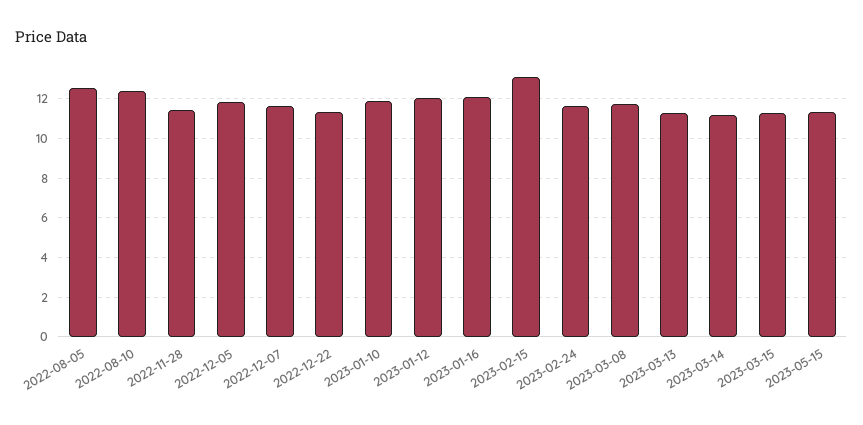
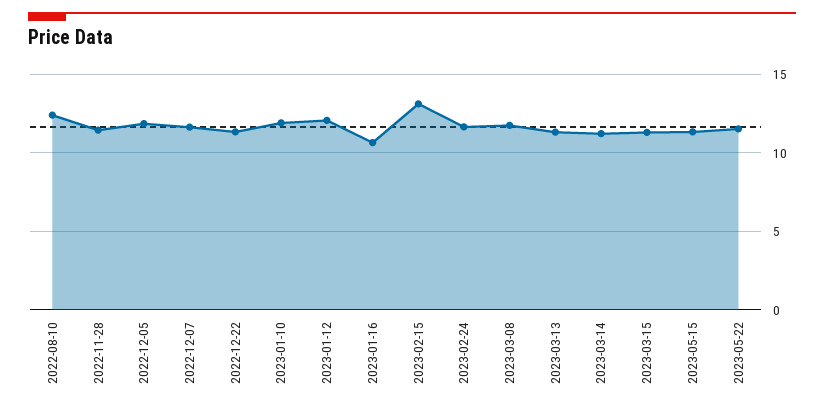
2022-08-05: 12.5 -> none
2023-01-16: 12 -> 10.5
2023-05-22: none -> 11.5

